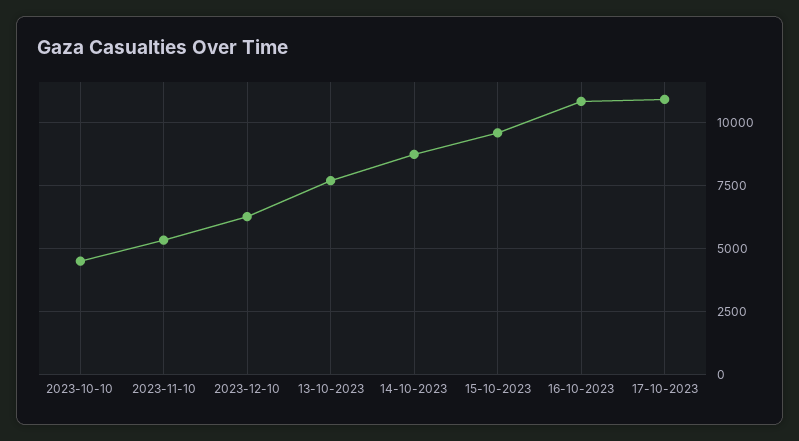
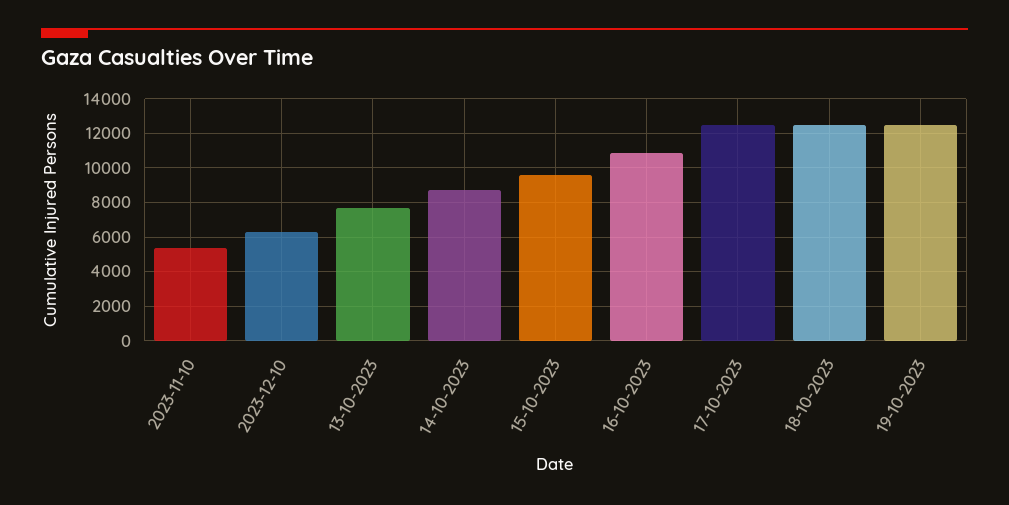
2023-10-10: 4500 -> none
17-10-2023: 11000 -> 12500
18-10-2023: none -> 12500
19-10-2023: none -> 12500

